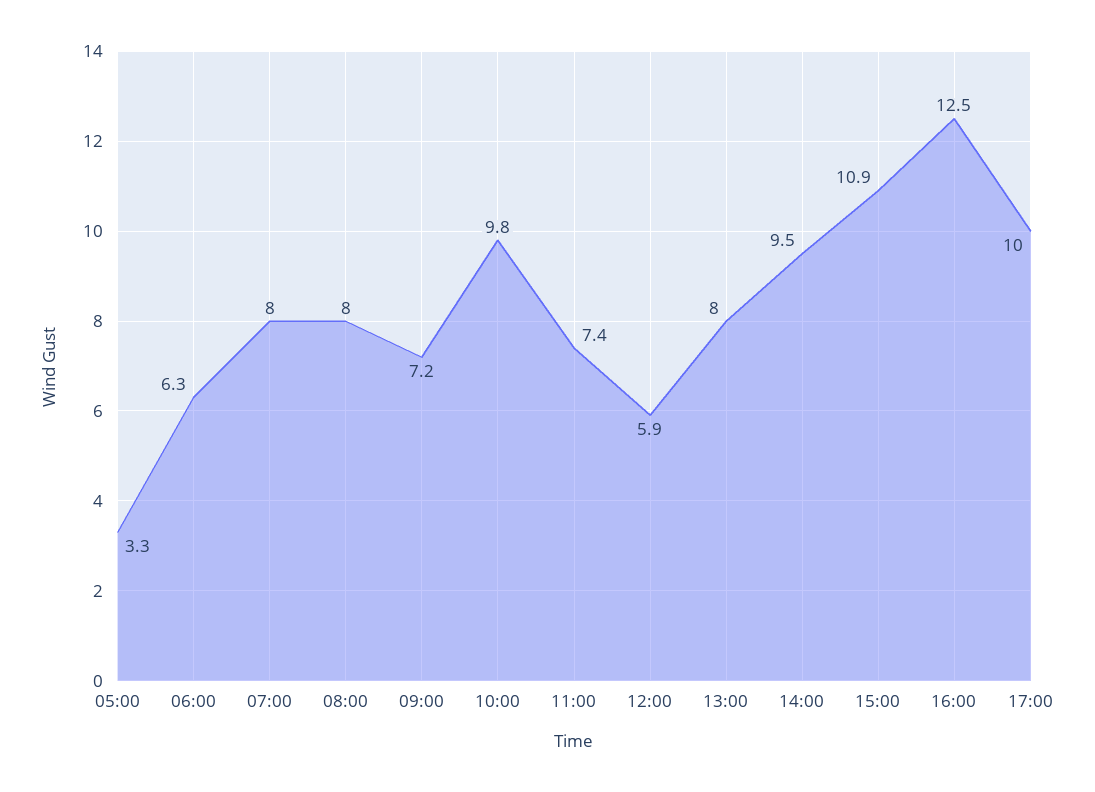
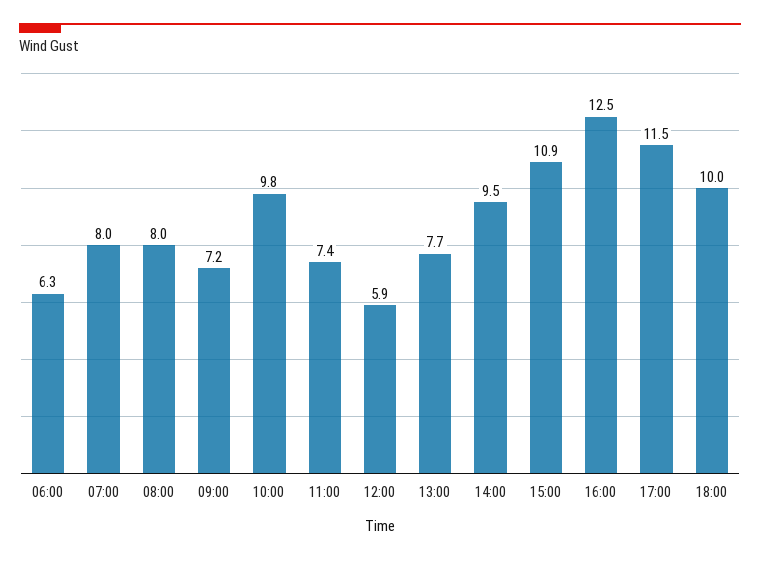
05:00: 3.3 -> none
13:00: 8 -> 7.7
17:00: 10 -> 11.5
18:00: none -> 10

